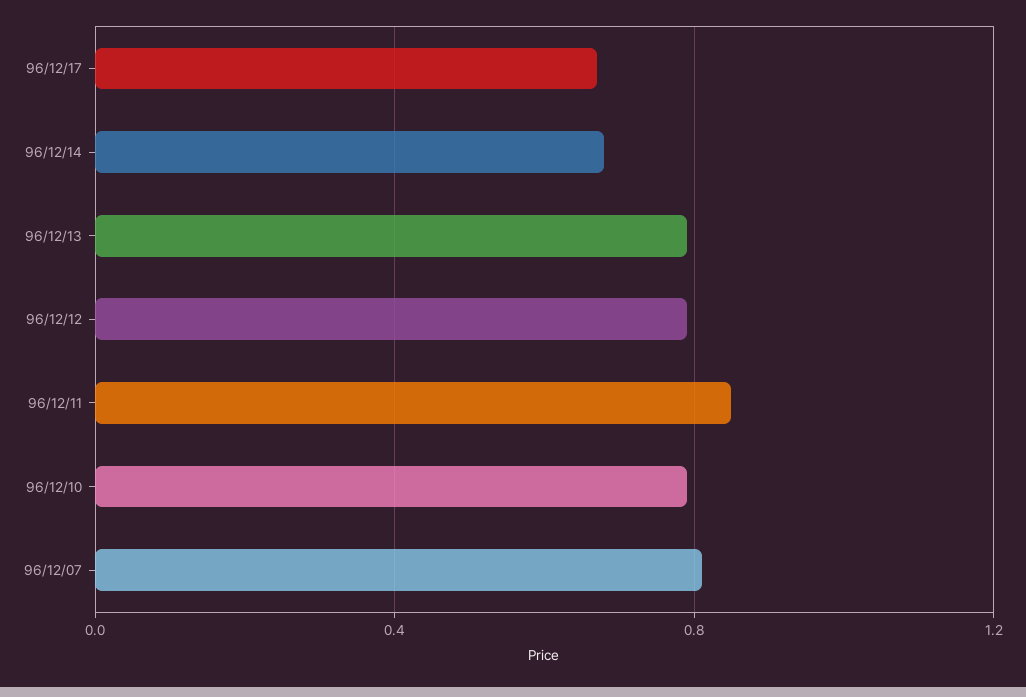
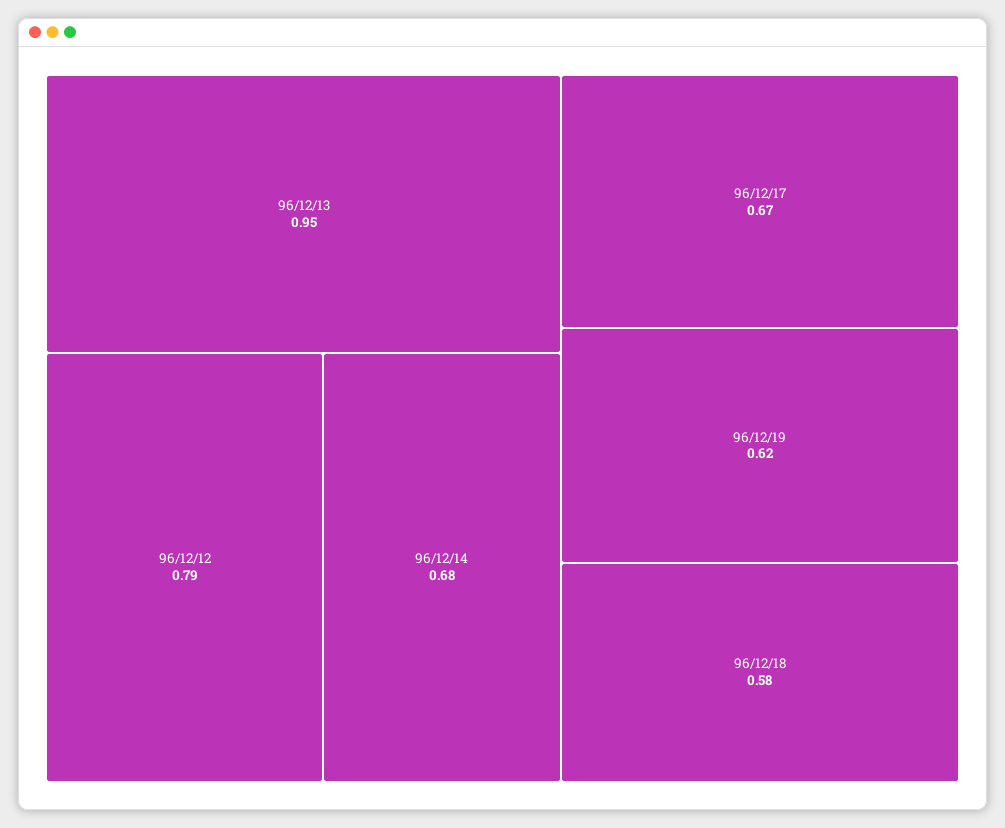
96/12/13: 0.8 -> 0.95
96/12/11: 0.85 -> none
96/12/10: 0.8 -> none
96/12/07: 0.8 -> none
96/12/19: none -> 0.62
96/12/18: none -> 0.58

